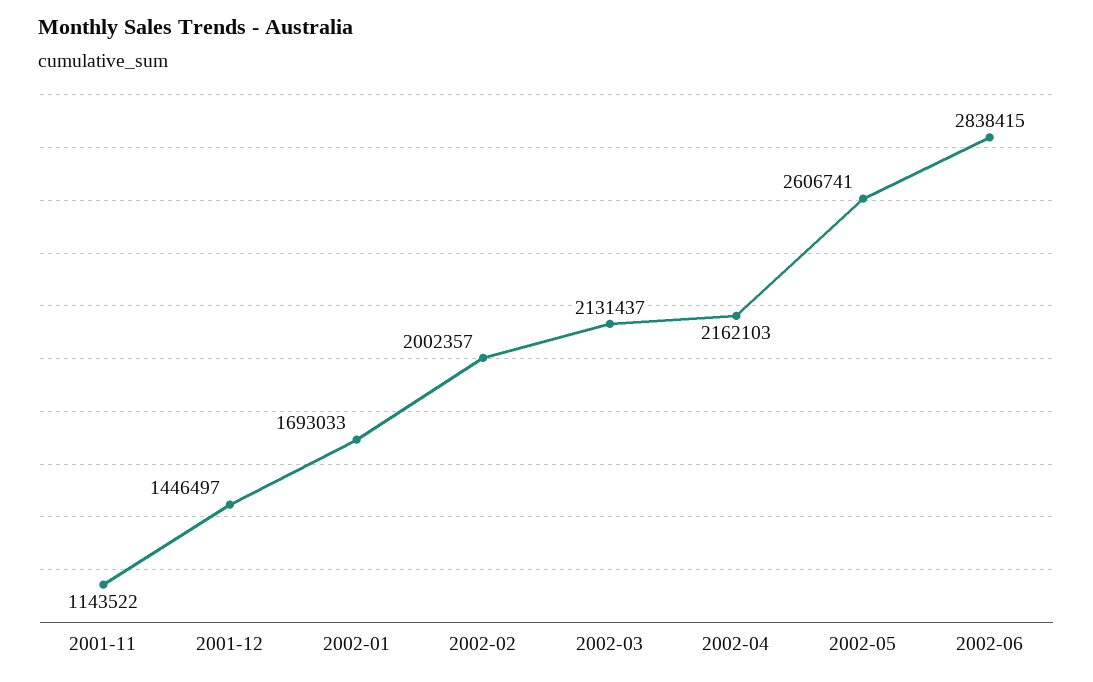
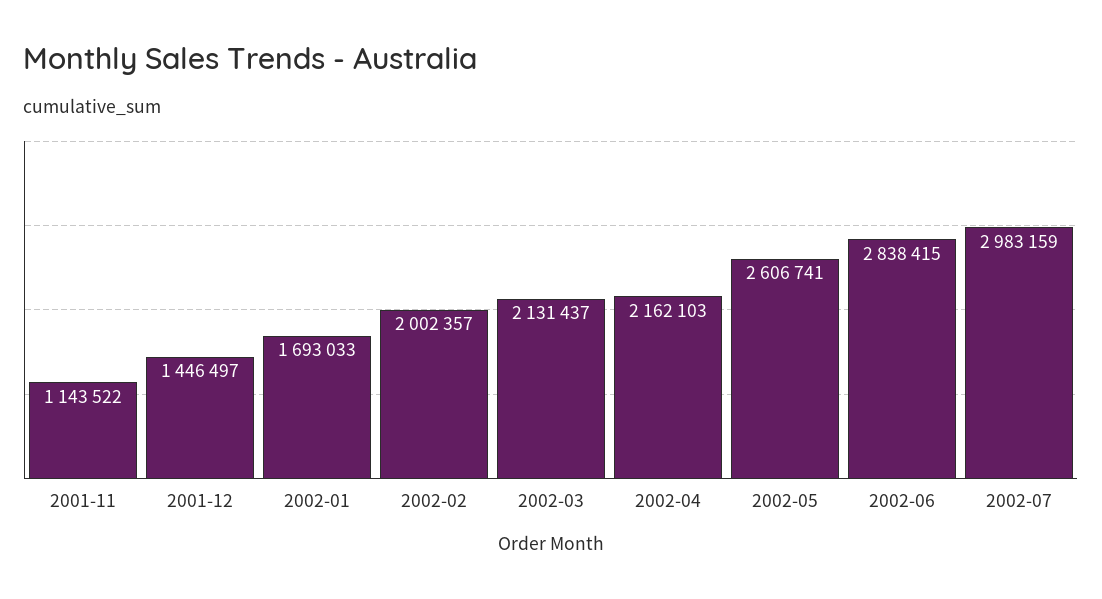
2002-07: none -> 2983159

